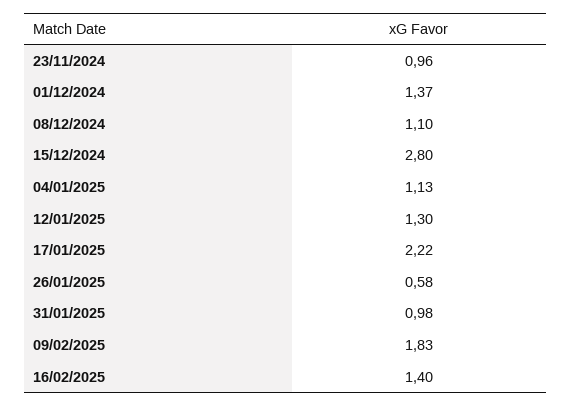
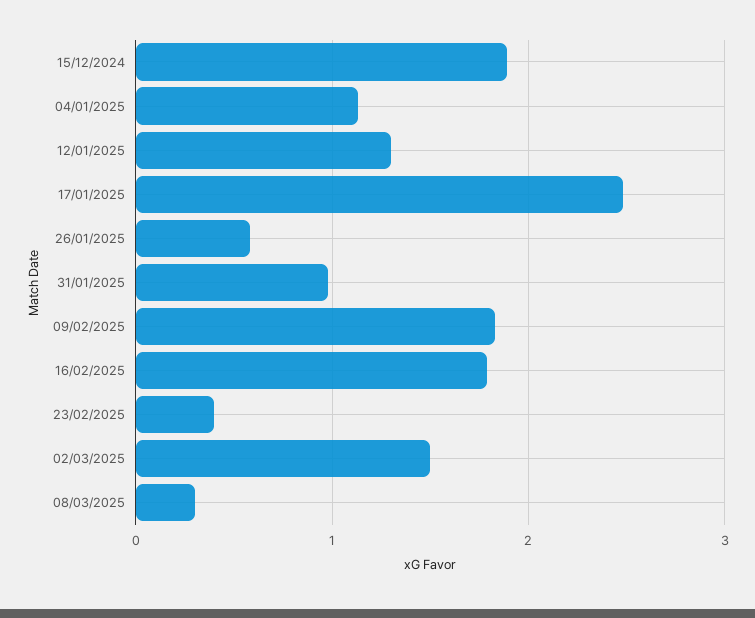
23/11/2024: 0.96 -> none
01/12/2024: 1.37 -> none
08/12/2024: 1.1 -> none
15/12/2024: 2.8 -> 1.9
17/01/2025: 2.22 -> 2.5
16/02/2025: 1.4 -> 1.8
23/02/2025: none -> 0.4
02/03/2025: none -> 1.5
08/03/2025: none -> 0.3

